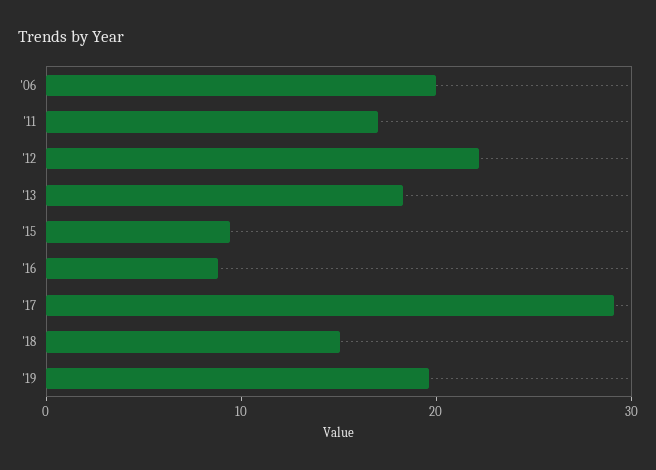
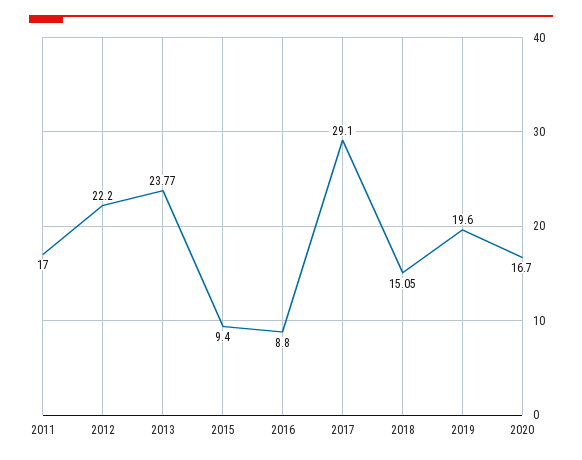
'06: 20 -> none
'13: 18 -> 23.77
2020: none -> 16.7

